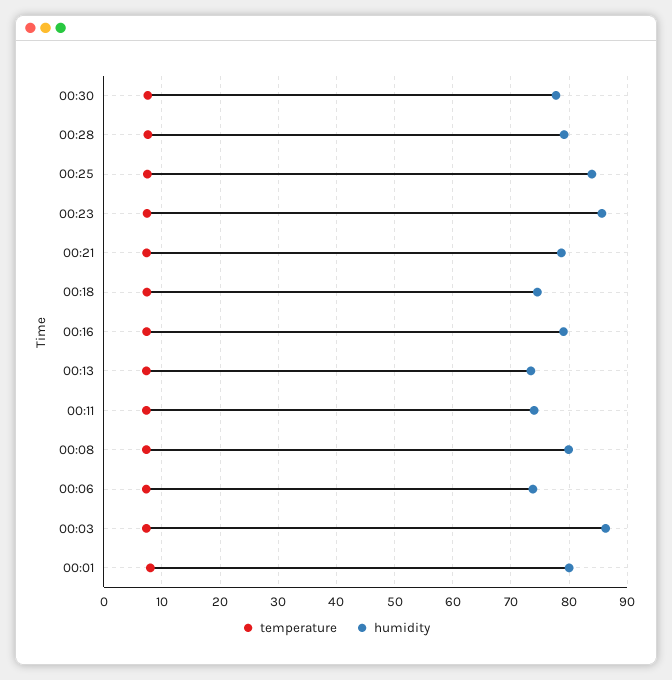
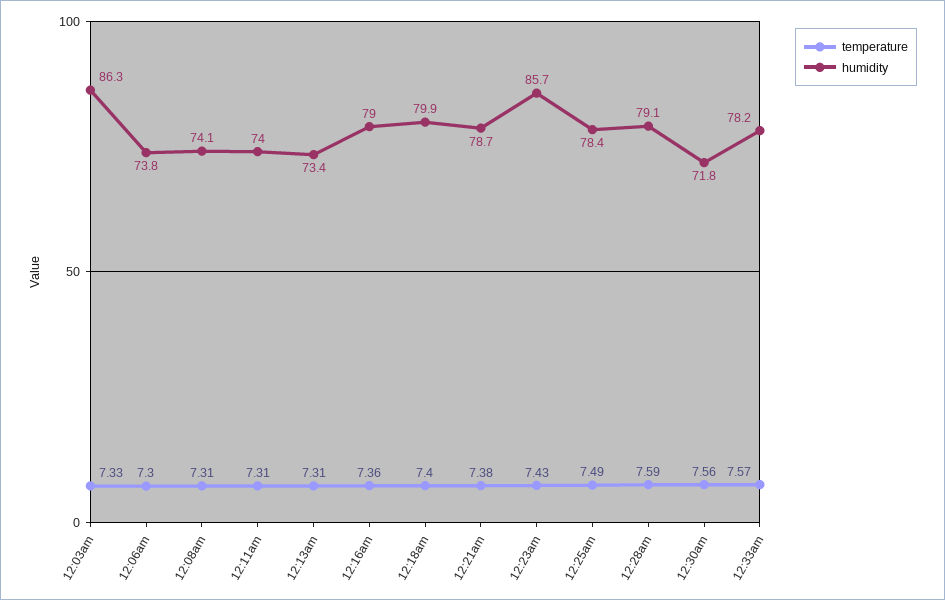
humidity, 00:30: 78 -> 71.8
humidity, 00:25: 84 -> 78.4
humidity, 00:18: 74 -> 79.9
humidity, 00:08: 80 -> 74.1
temperature, 00:01: 8 -> none
humidity, 00:01: 80 -> none
temperature, 12:33am: none -> 7.57
humidity, 12:33am: none -> 78.2

